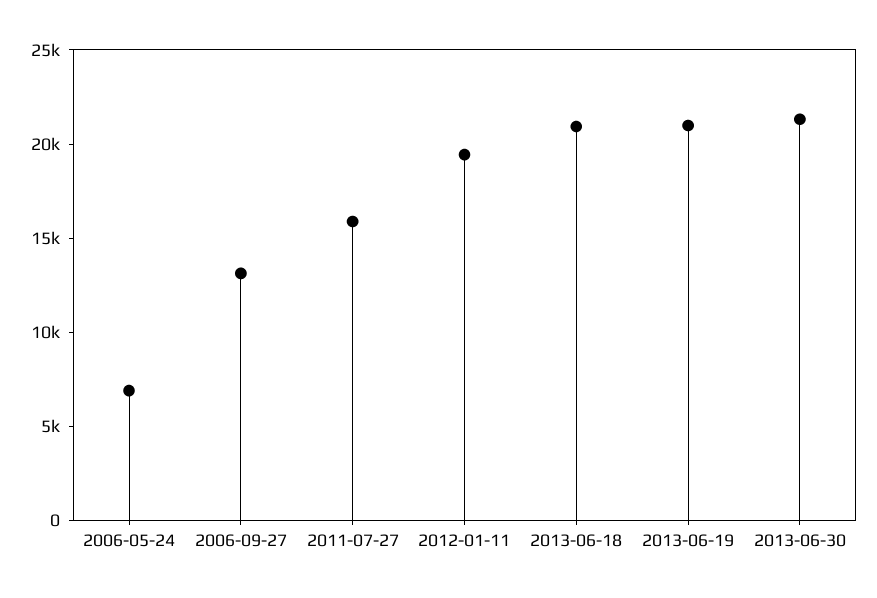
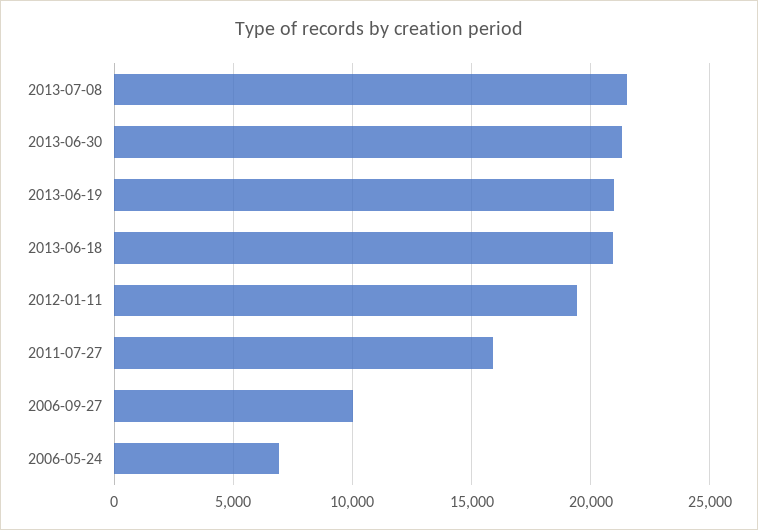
2006-09-27: 13000 -> 10000
2013-07-08: none -> 21500

